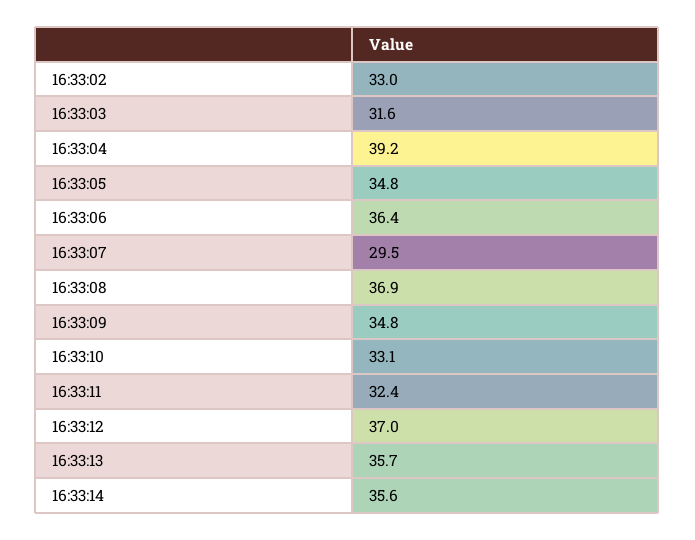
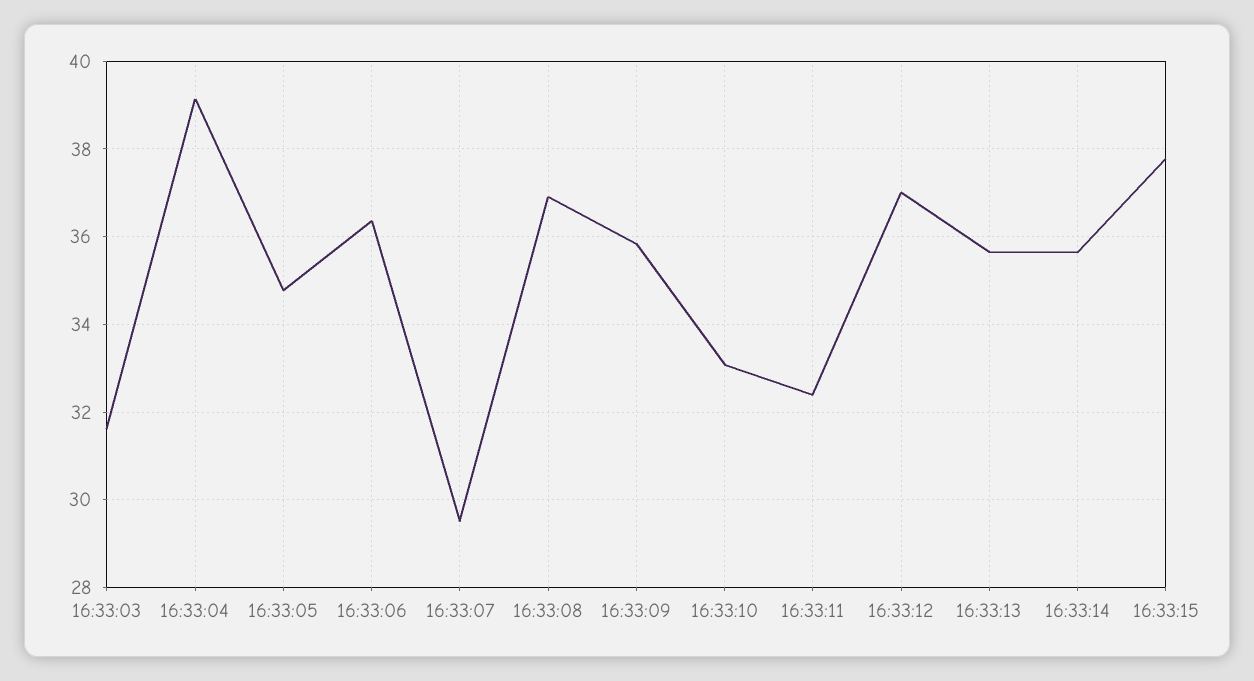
16:33:02: 33 -> none
16:33:09: 34.8 -> 35.8
16:33:15: none -> 37.8

